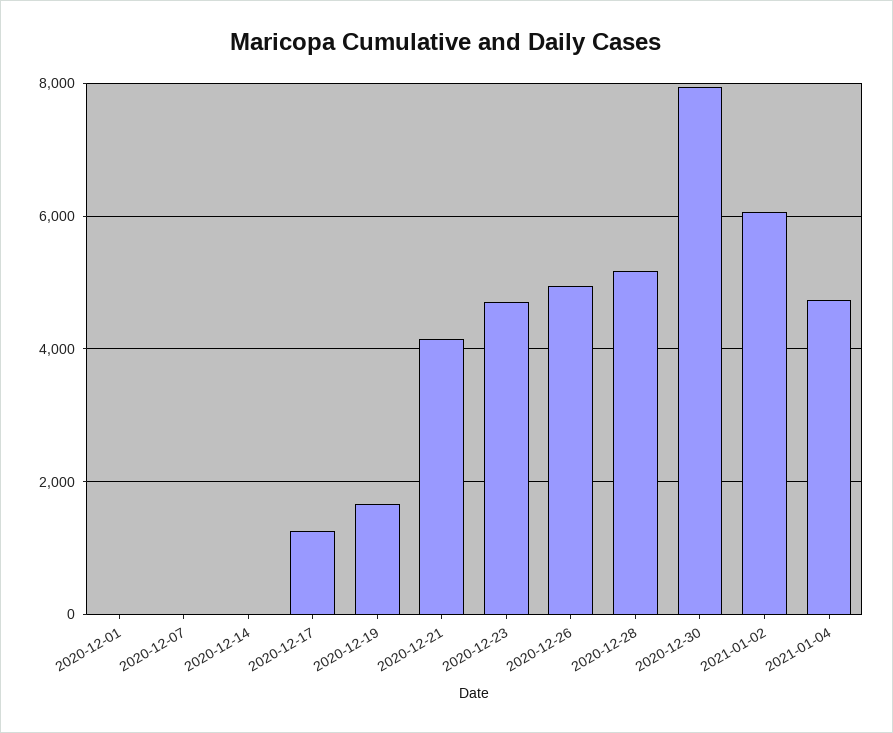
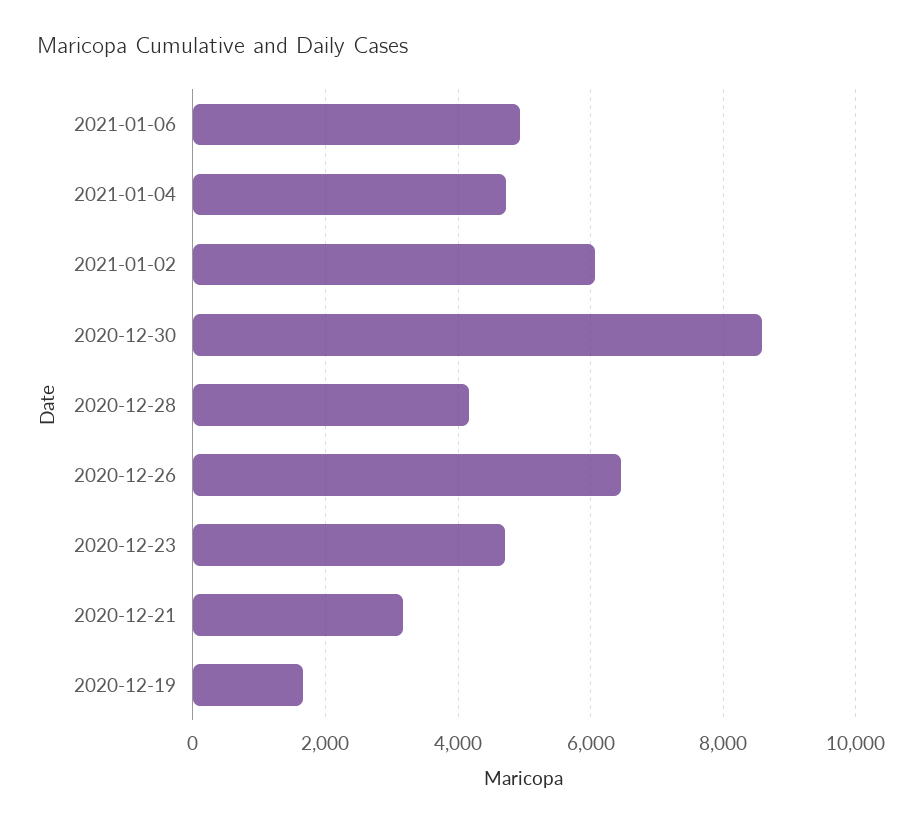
2020-12-01: 0 -> none
2020-12-07: 0 -> none
2020-12-14: 0 -> none
2020-12-17: 1200 -> none
2020-12-21: 4200 -> 3200
2020-12-26: 5000 -> 6400
2020-12-28: 5200 -> 4200
2020-12-30: 8000 -> 8600
2021-01-06: none -> 5000

